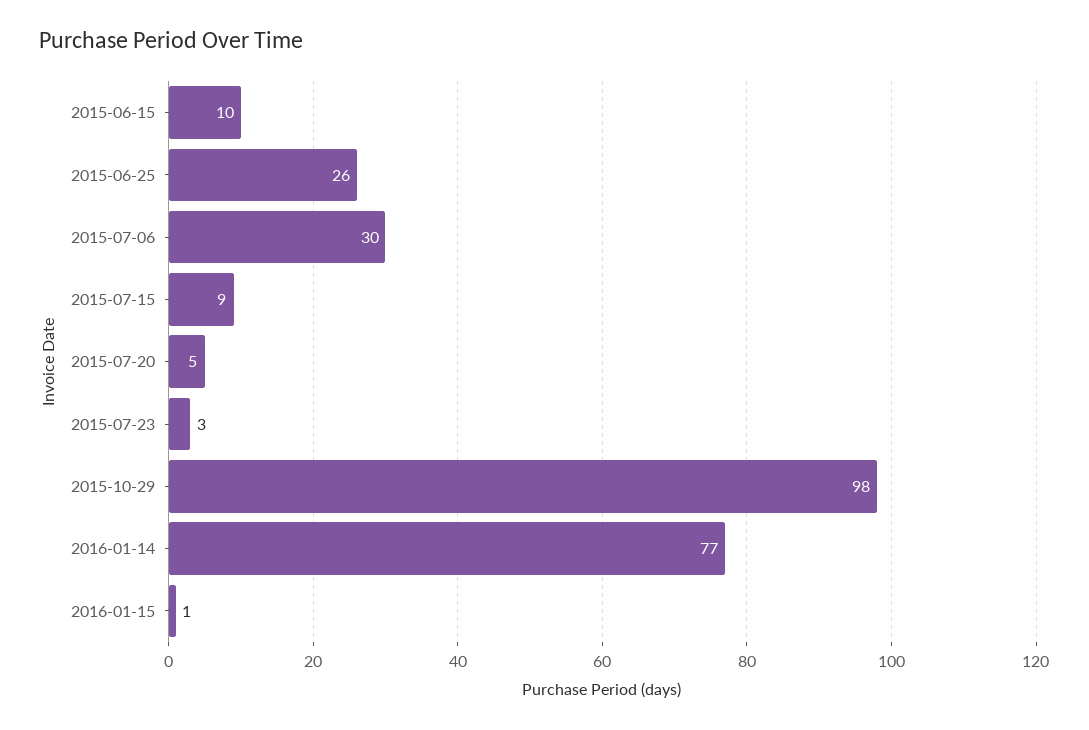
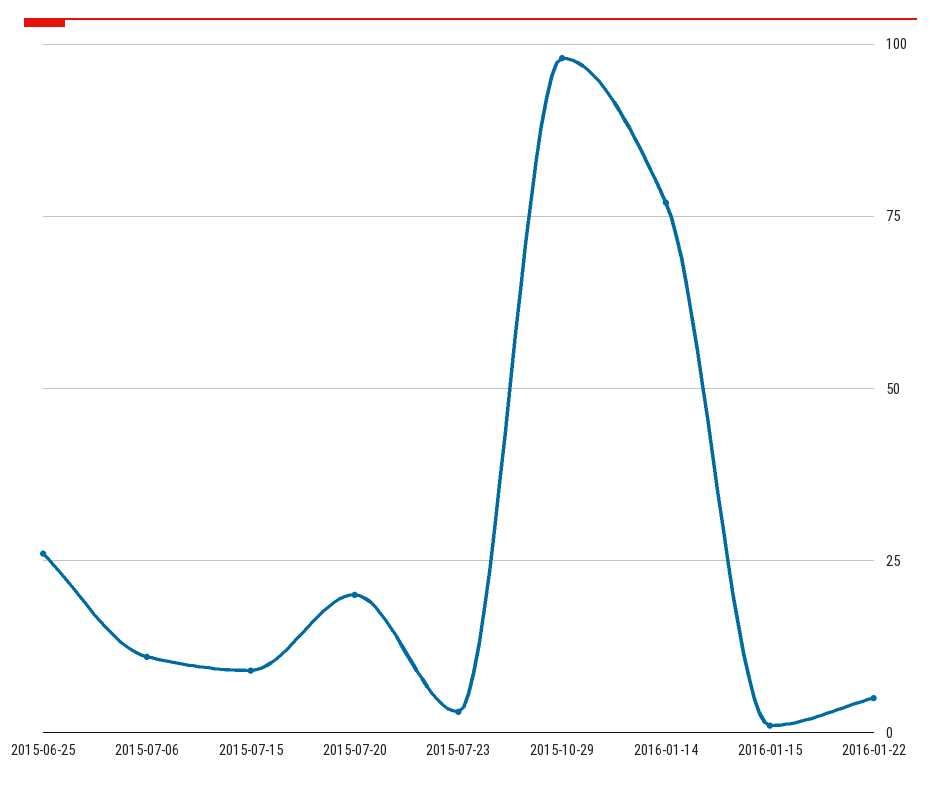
2015-06-15: 10 -> none
2015-07-06: 30 -> 10
2015-07-20: 5 -> 20
2016-01-22: none -> 5

